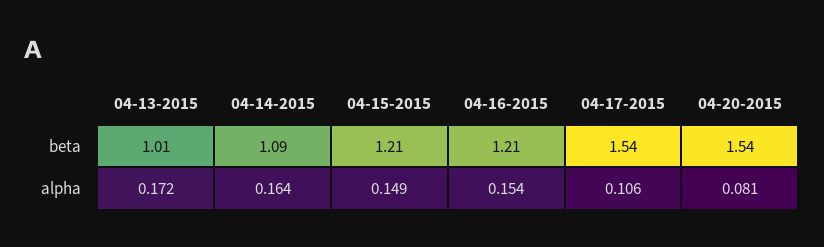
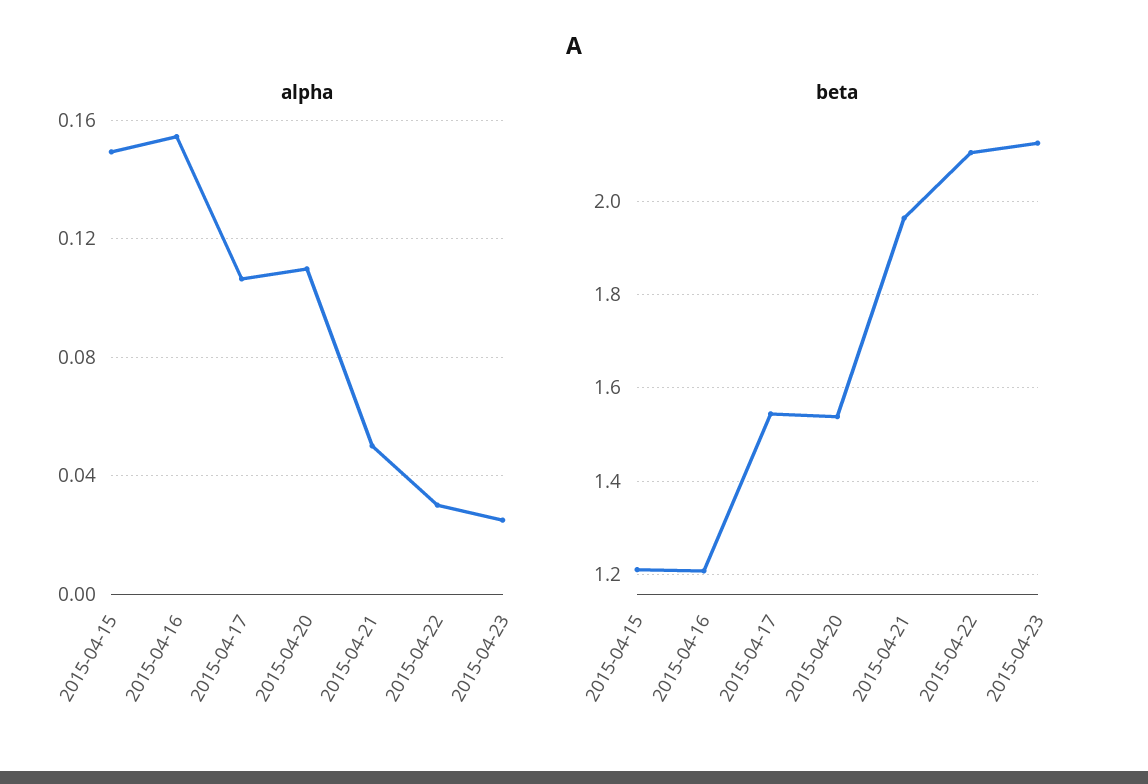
beta, 04-13-2015: 1.01 -> none
beta, 04-14-2015: 1.09 -> none
alpha, 04-13-2015: 0.172 -> none
alpha, 04-14-2015: 0.164 -> none
alpha, 04-20-2015: 0.081 -> 0.11
alpha, 2015-04-21: none -> 0.05
alpha, 2015-04-22: none -> 0.03
alpha, 2015-04-23: none -> 0.025
beta, 2015-04-21: none -> 1.96
beta, 2015-04-22: none -> 2.1
beta, 2015-04-23: none -> 2.12

